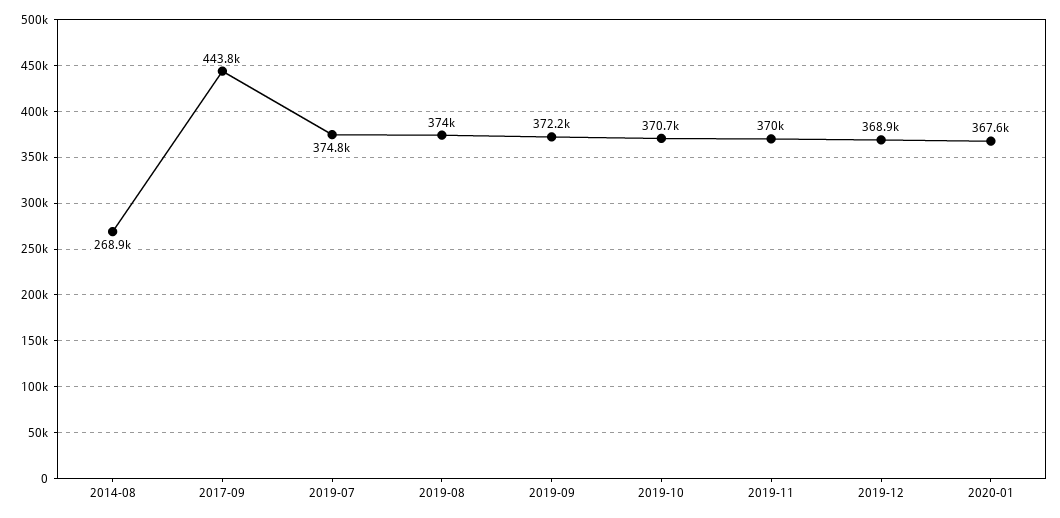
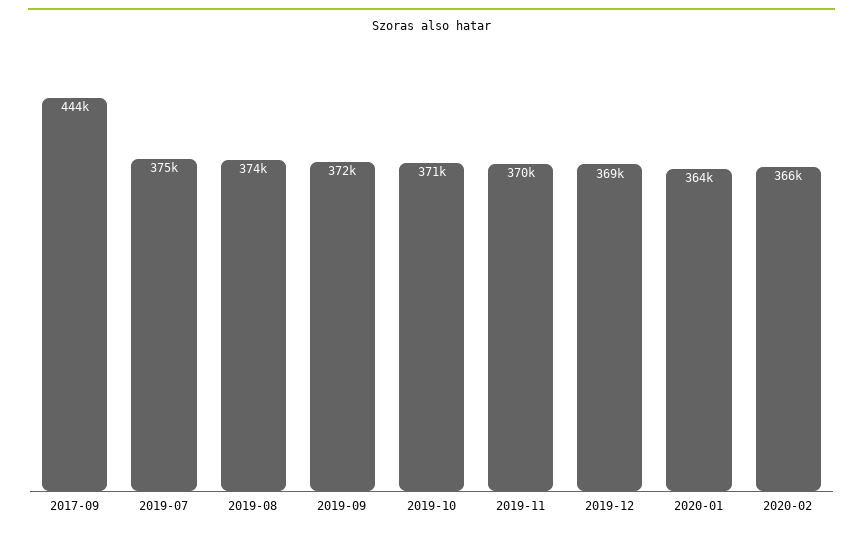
2014-08: 268900 -> none
2020-01: 367600 -> 364000
2020-02: none -> 366000

